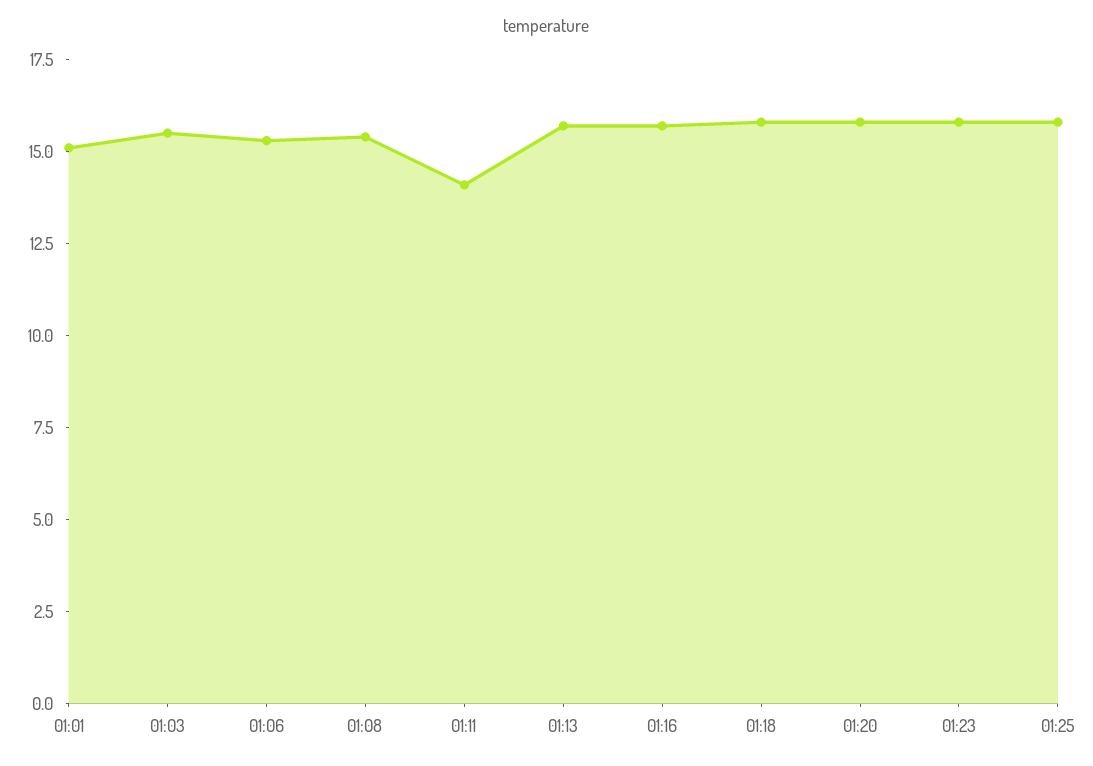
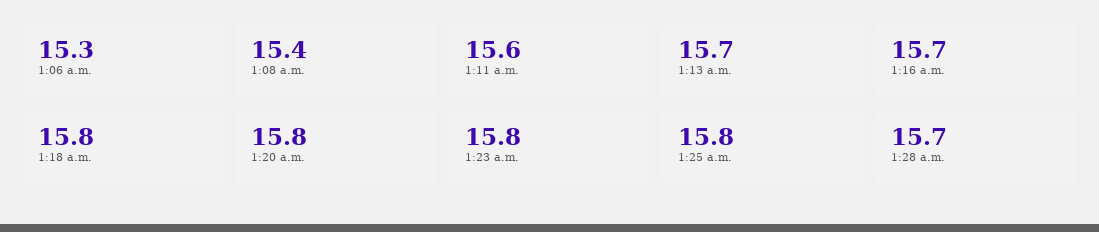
01:01: 15 -> none
01:03: 15.5 -> none
01:11: 14 -> 15.6
1:28 a.m.: none -> 15.7

